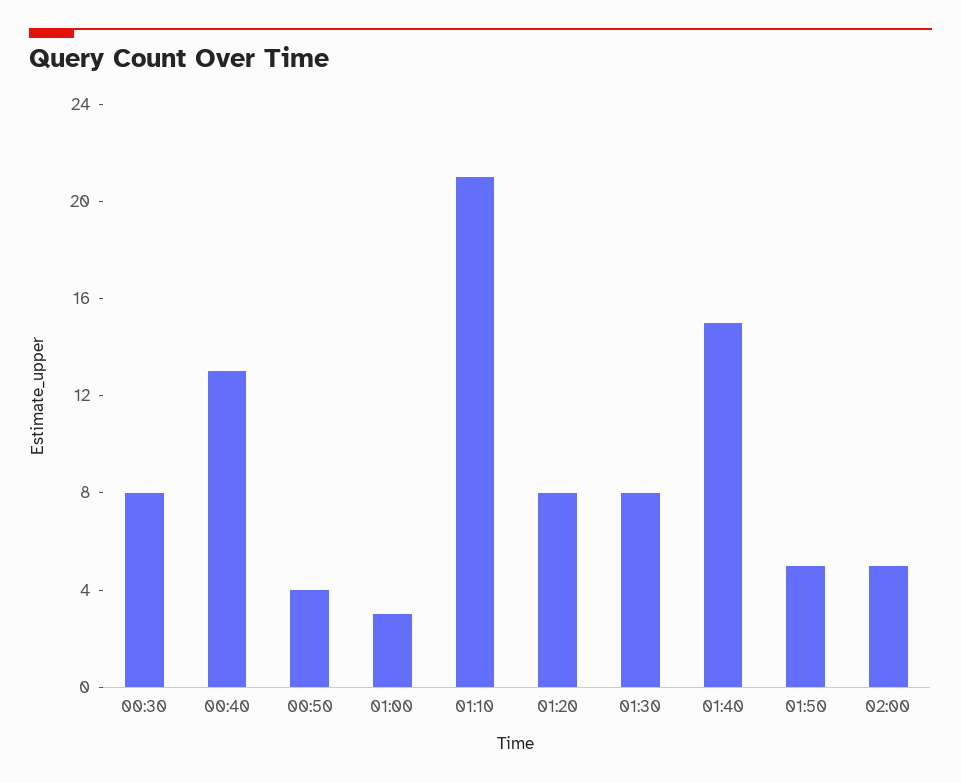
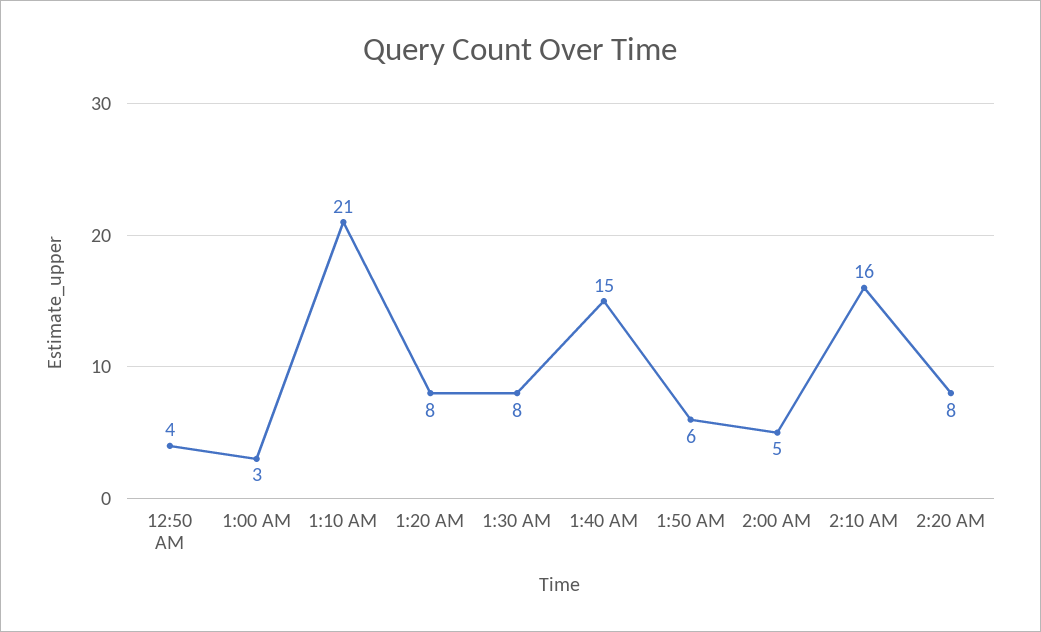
00:30: 8 -> none
00:40: 13 -> none
01:50: 5 -> 6
2:10 AM: none -> 16
2:20 AM: none -> 8

